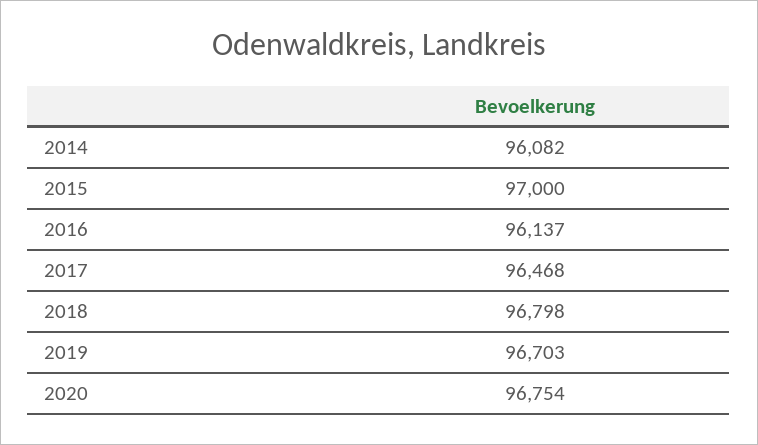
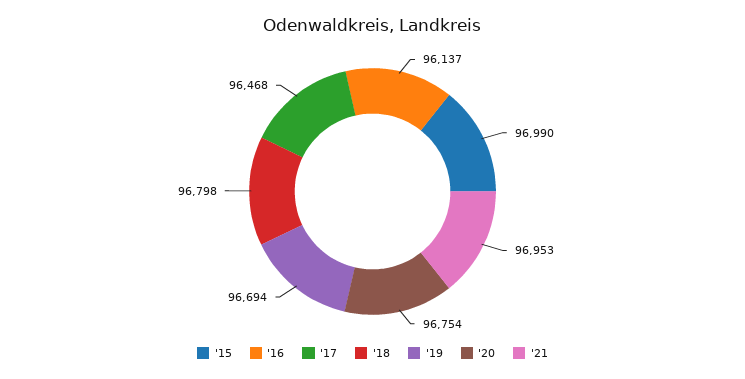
2014: 96082 -> none
2015: 97000 -> 96990
2019: 96703 -> 96694
'21: none -> 96953

